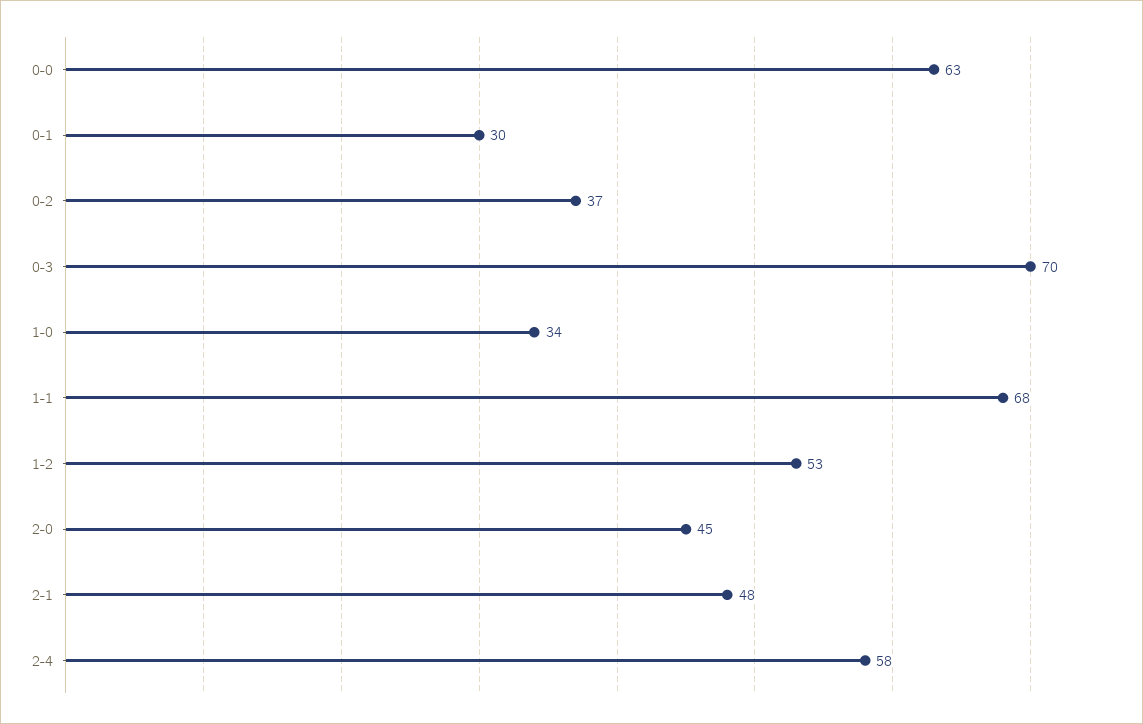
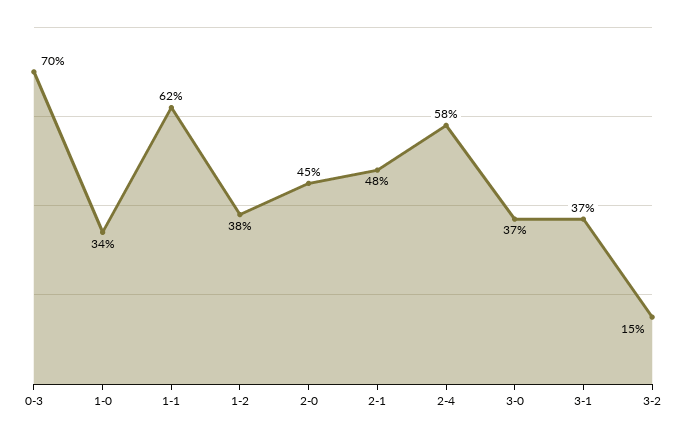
0-0: 63 -> none
0-1: 30 -> none
0-2: 37 -> none
1-1: 68 -> 62
1-2: 53 -> 38
3-0: none -> 37
3-1: none -> 37
3-2: none -> 15

